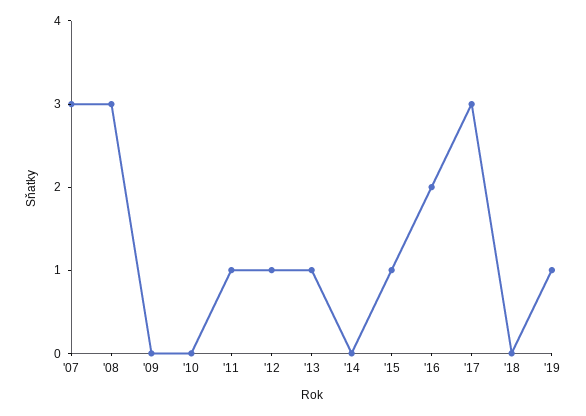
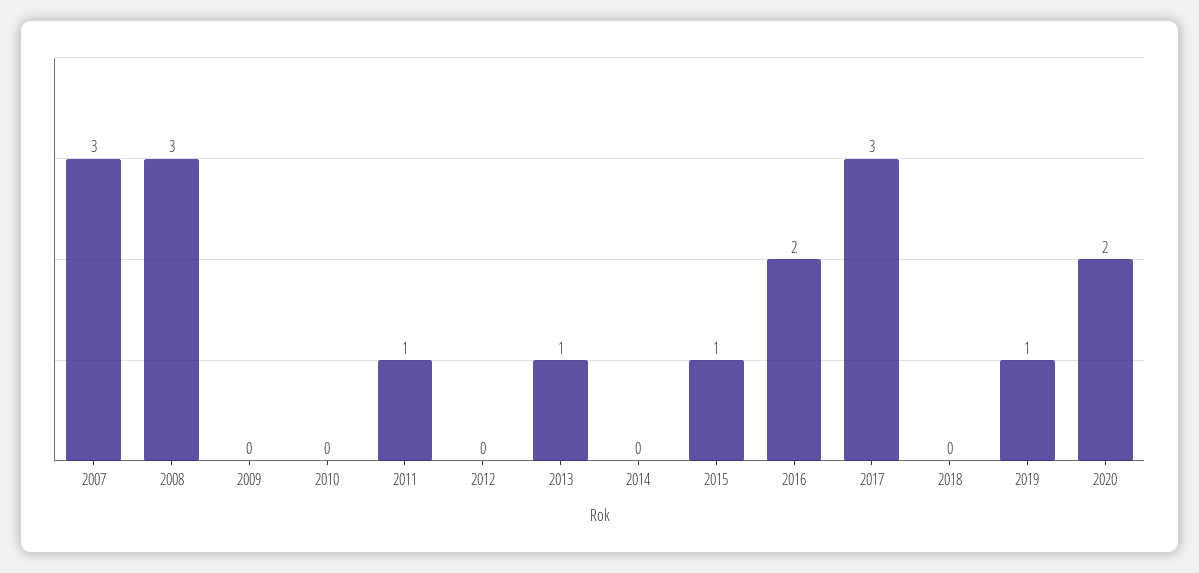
'12: 1 -> 0
2020: none -> 2

